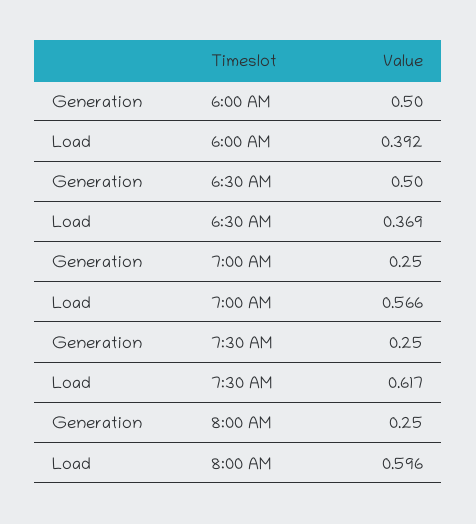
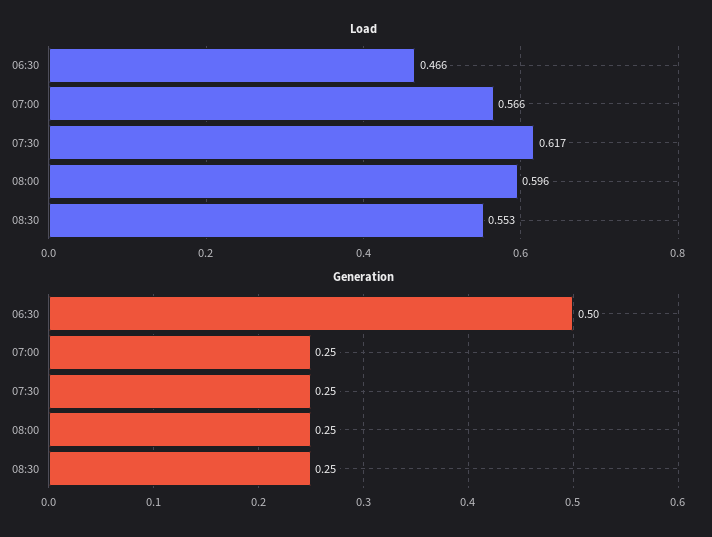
Generation, 6:00 AM: 0.5 -> none
Load, 6:00 AM: 0.392 -> none
Load, 6:30 AM: 0.369 -> 0.466
Load, 08:30: none -> 0.553
Generation, 08:30: none -> 0.25

